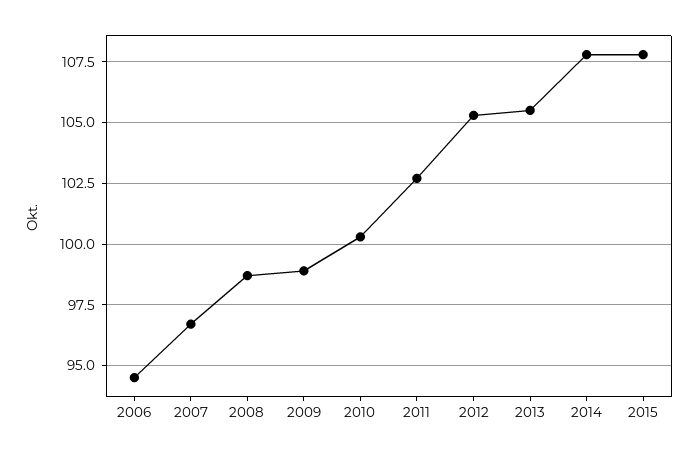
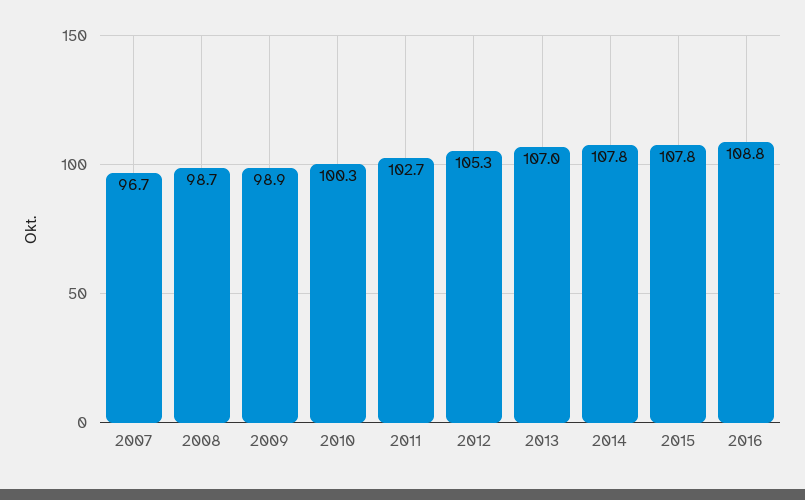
2006: 94.5 -> none
2013: 105.5 -> 107
2016: none -> 108.8

